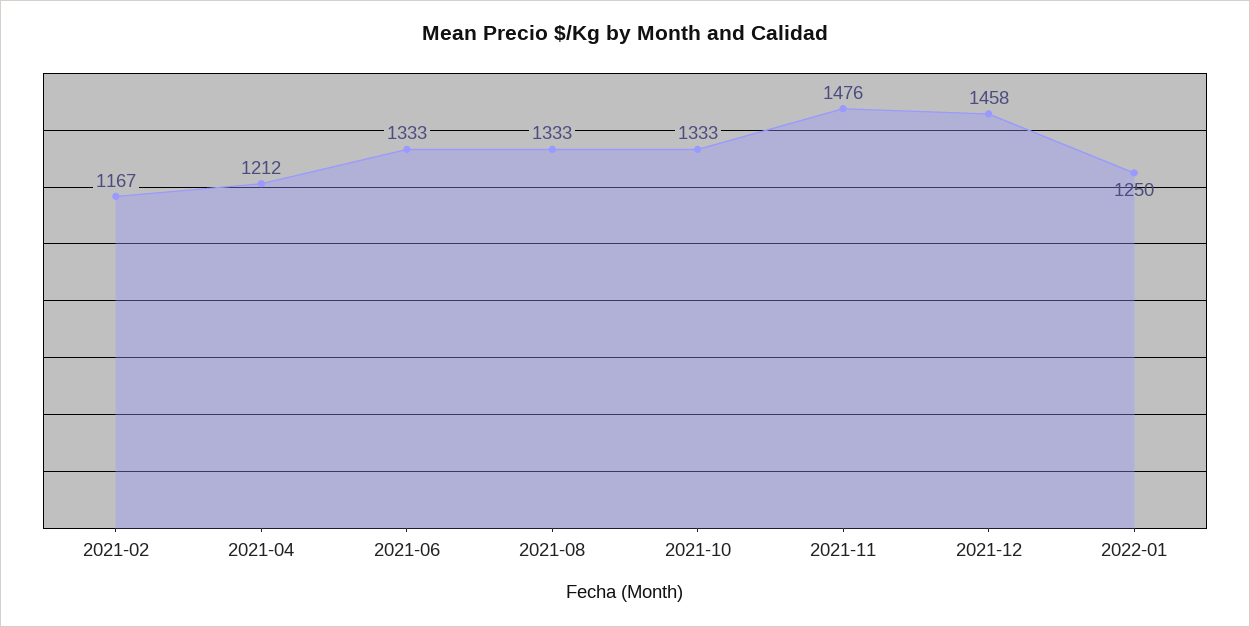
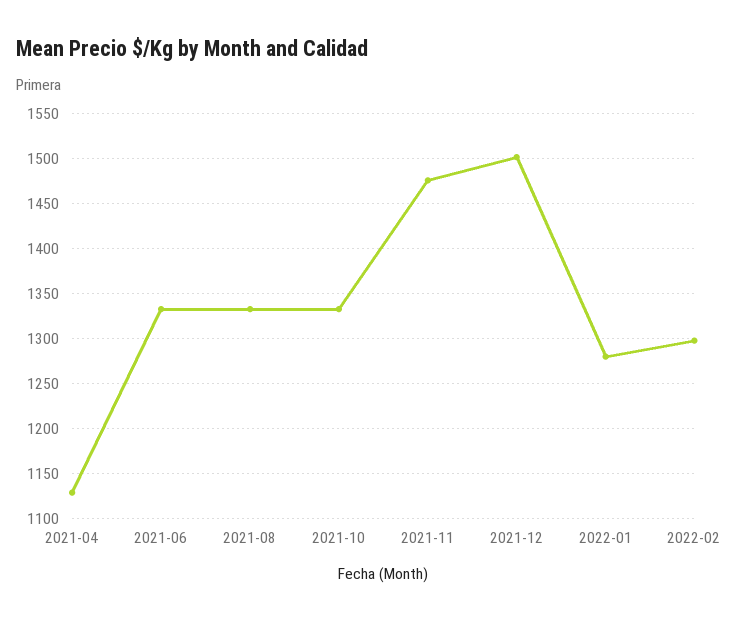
2021-02: 1167 -> none
2021-04: 1212 -> 1130
2021-12: 1458 -> 1500
2022-01: 1250 -> 1280
2022-02: none -> 1300

